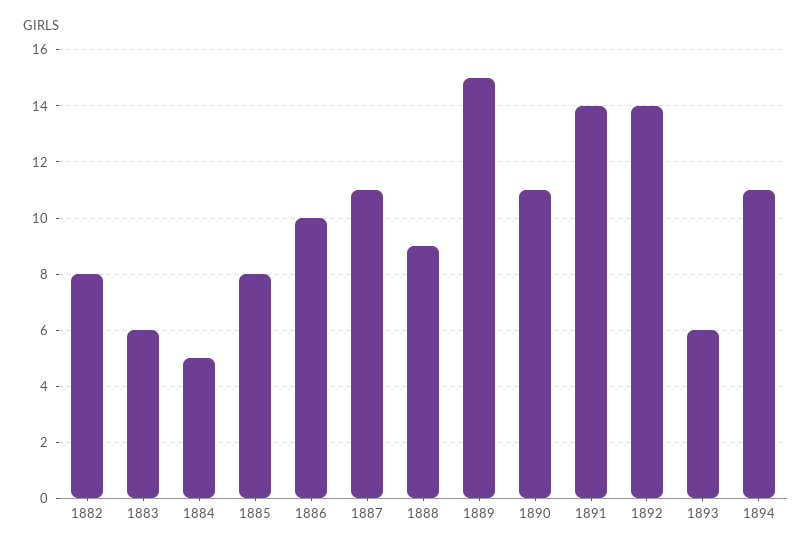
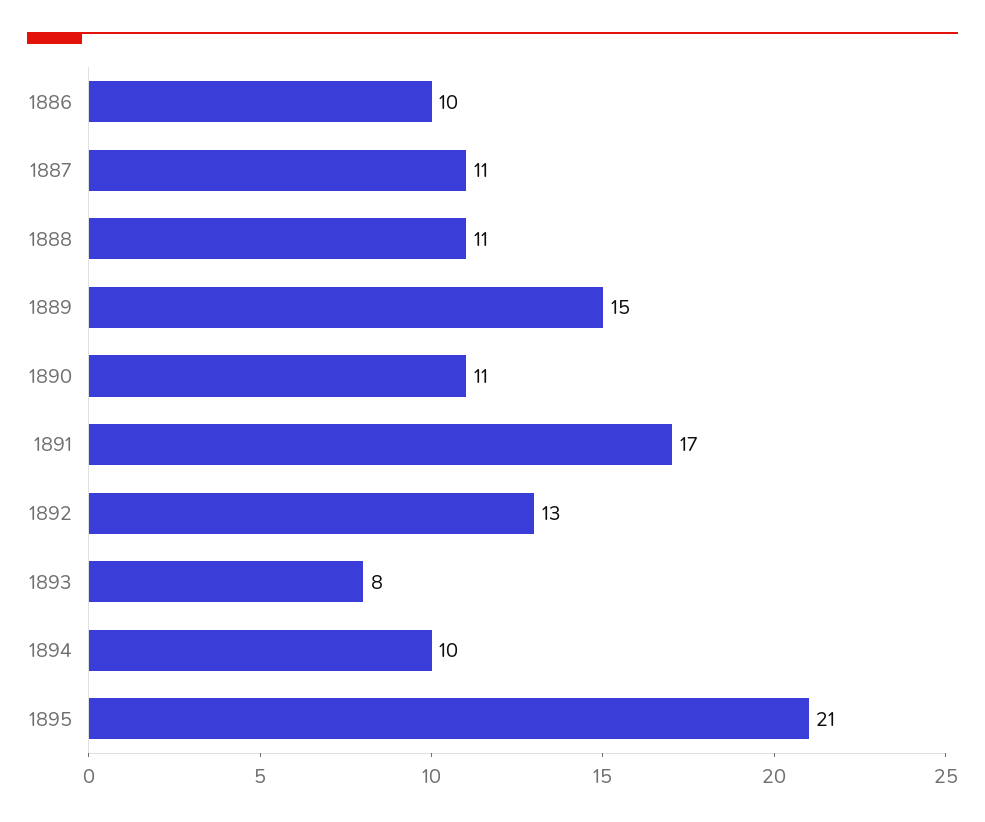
1882: 8 -> none
1883: 6 -> none
1884: 5 -> none
1885: 8 -> none
1888: 9 -> 11
1891: 14 -> 17
1892: 14 -> 13
1893: 6 -> 8
1894: 11 -> 10
1895: none -> 21

